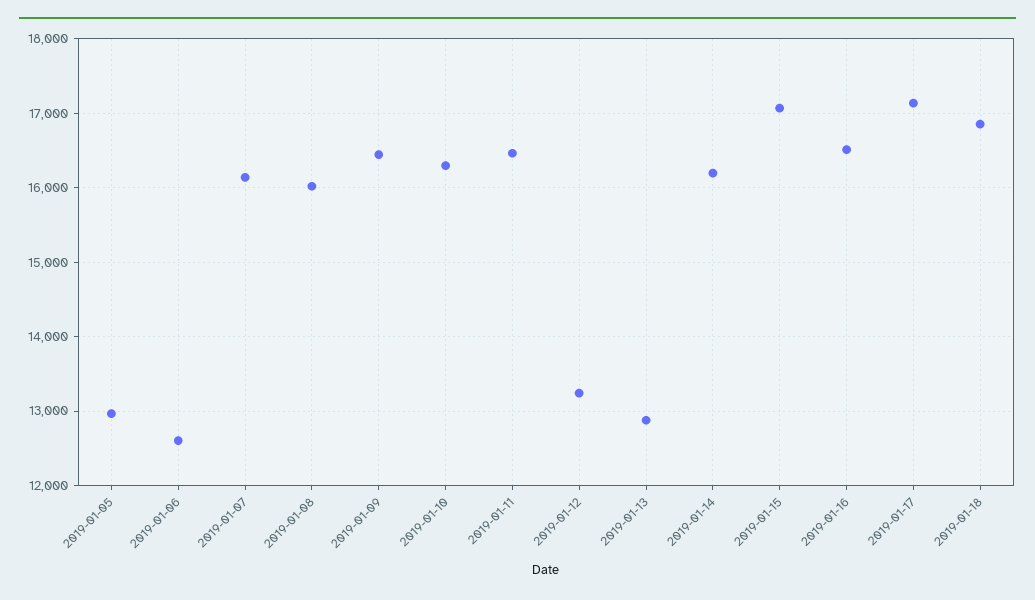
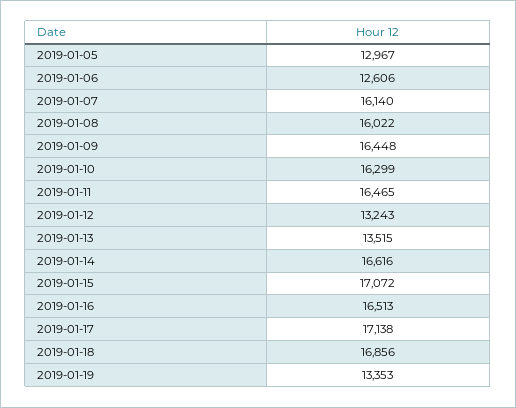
2019-01-13: 12900 -> 13515
2019-01-14: 16200 -> 16616
2019-01-19: none -> 13353

